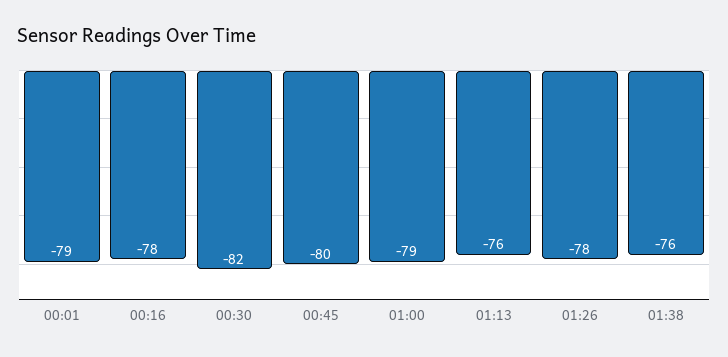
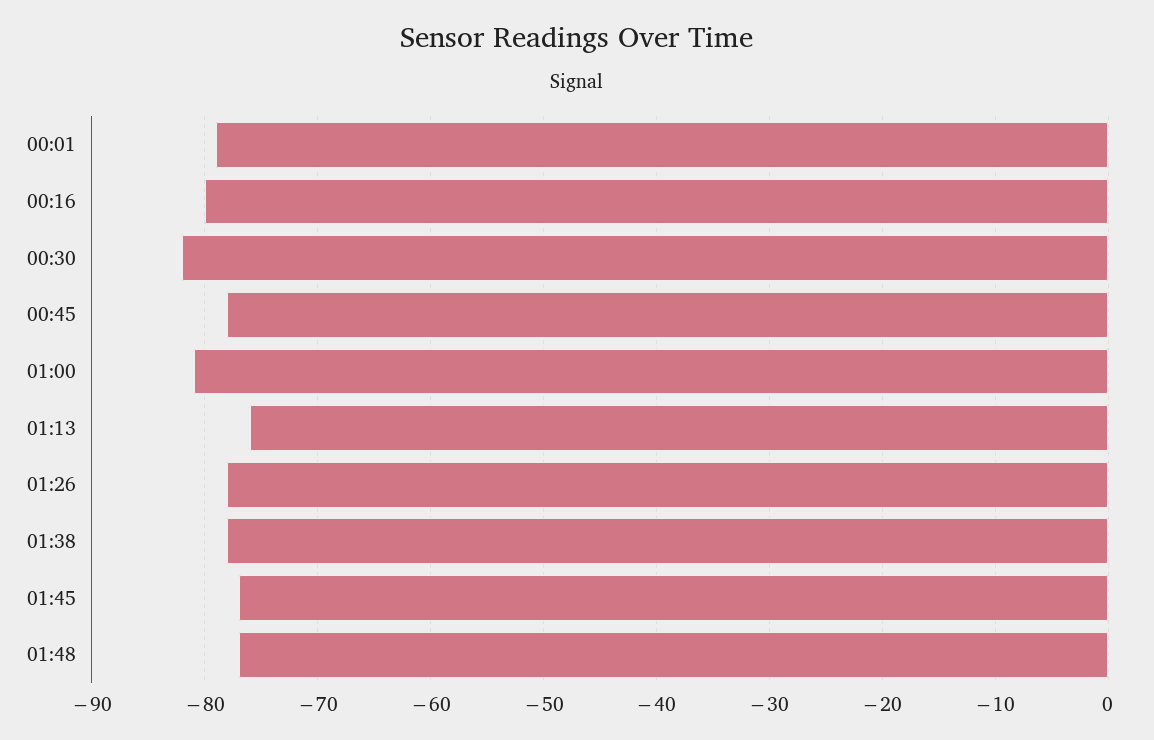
00:16: -78 -> -80
00:45: -80 -> -78
01:00: -79 -> -81
01:38: -76 -> -78
01:45: none -> -77
01:48: none -> -77

